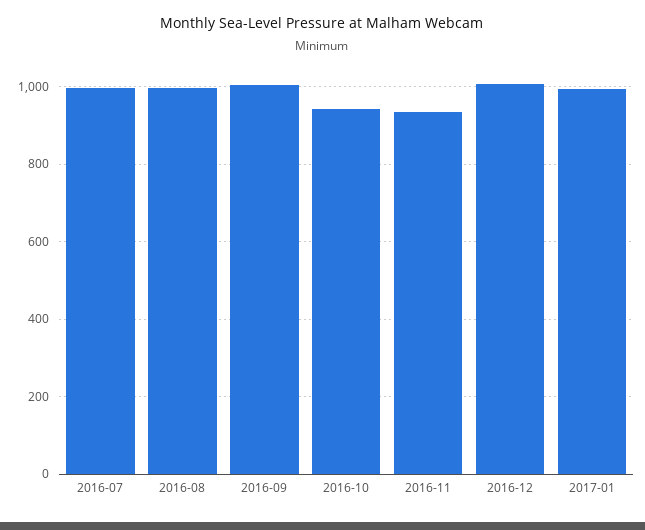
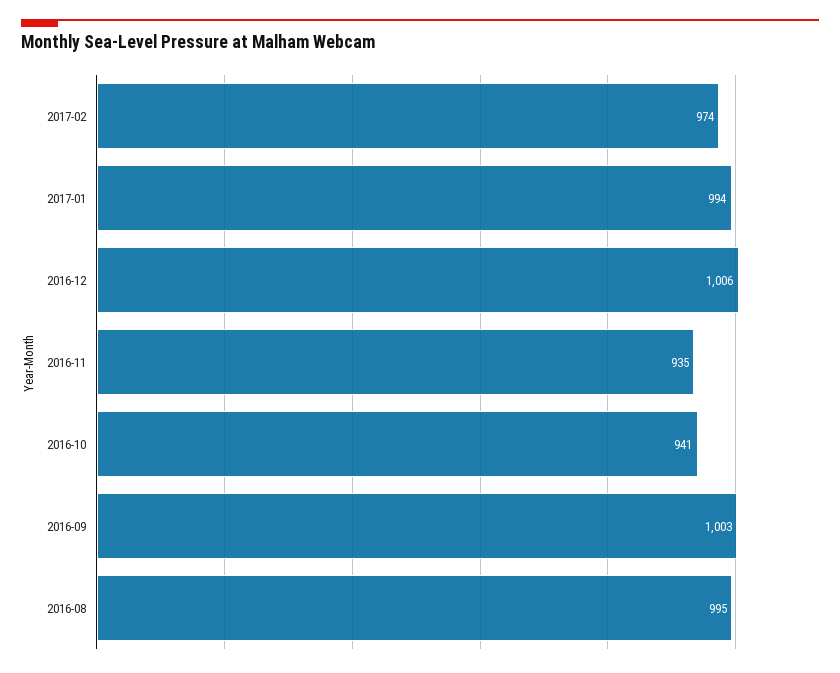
2016-07: 1000 -> none
2017-02: none -> 974

